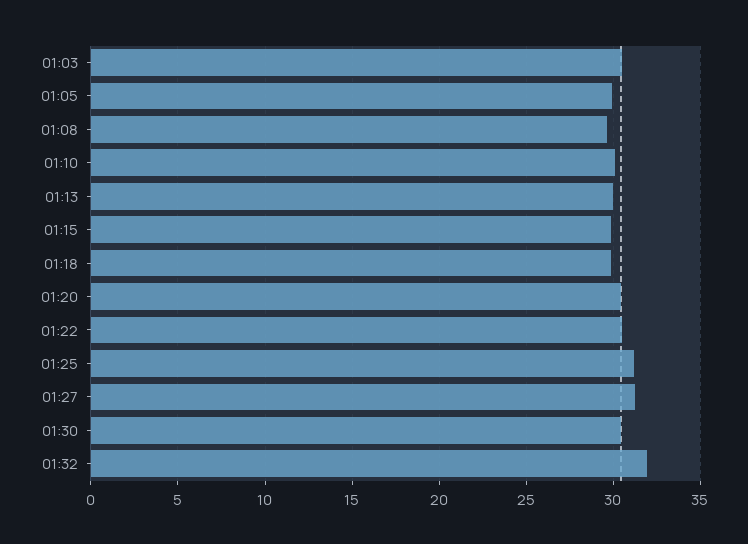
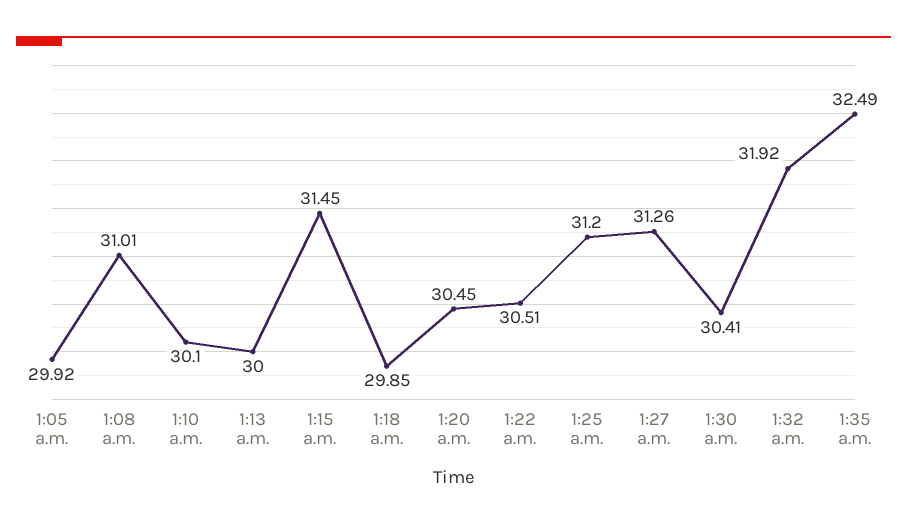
01:03: 30.5 -> none
01:08: 29.5 -> 31.01
01:15: 30 -> 31.45
1:35 a.m.: none -> 32.49

